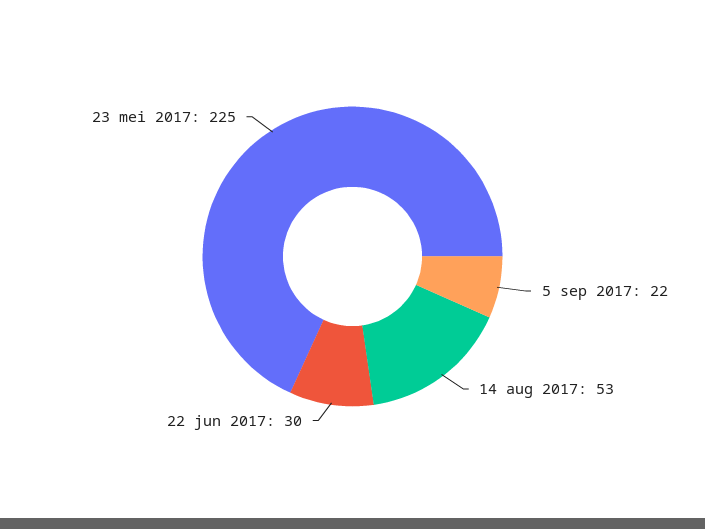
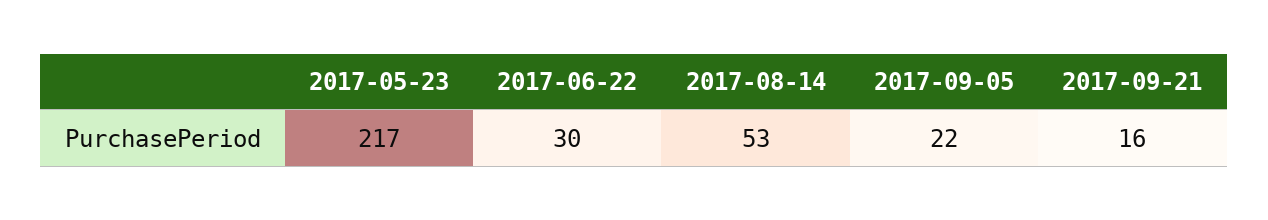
23 mei 2017: 225 -> 217
2017-09-21: none -> 16

